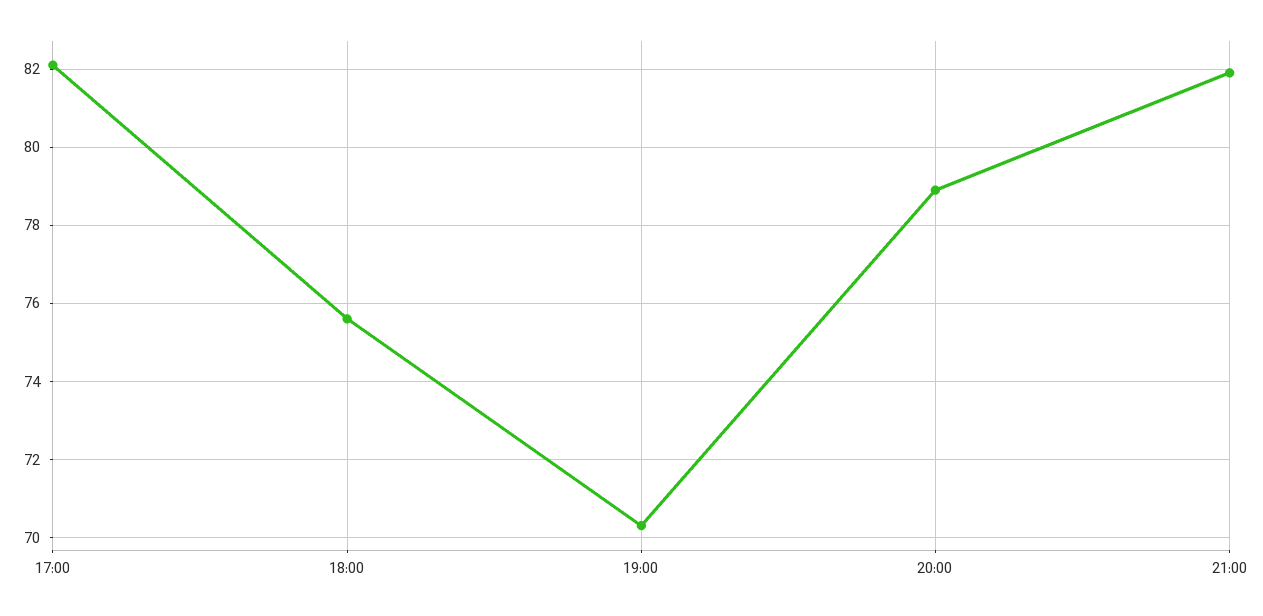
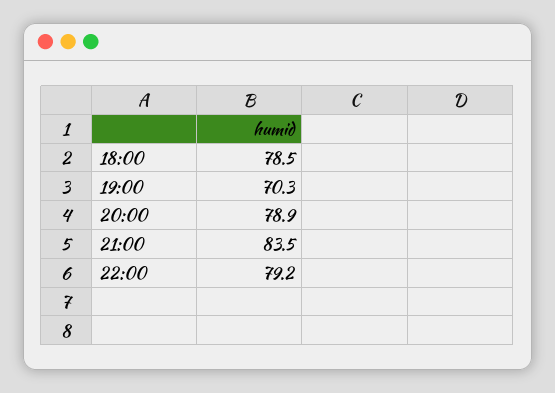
17:00: 82 -> none
18:00: 75.5 -> 78.5
21:00: 82 -> 83.5
22:00: none -> 79.2

